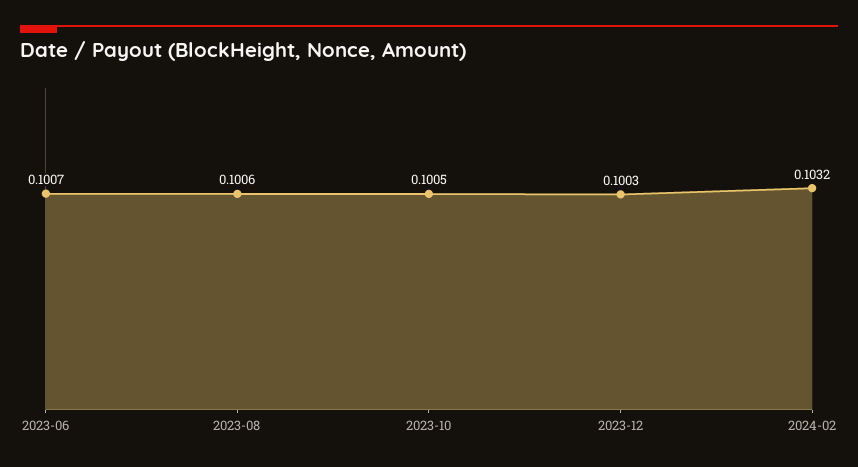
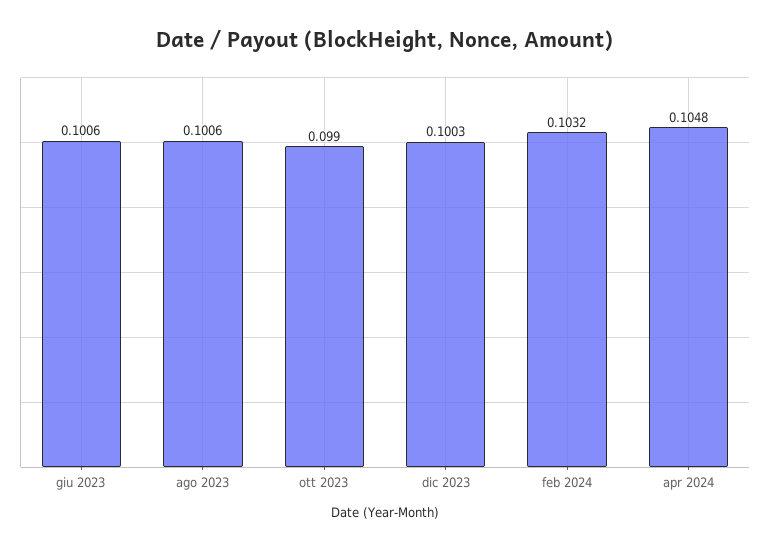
2023-06: 0.1007 -> 0.1006
2023-10: 0.1005 -> 0.099
apr 2024: none -> 0.1048

